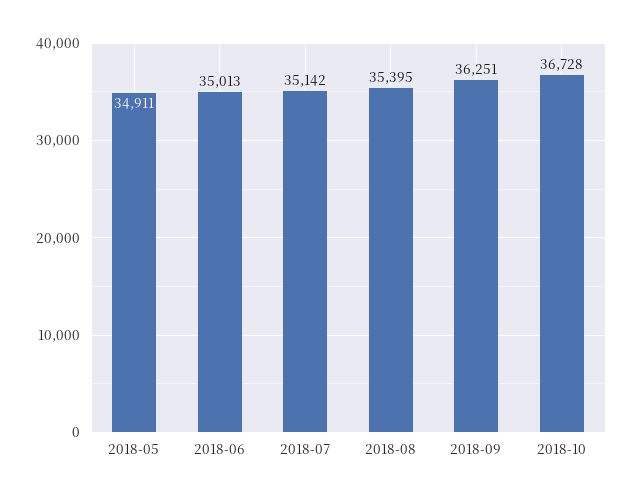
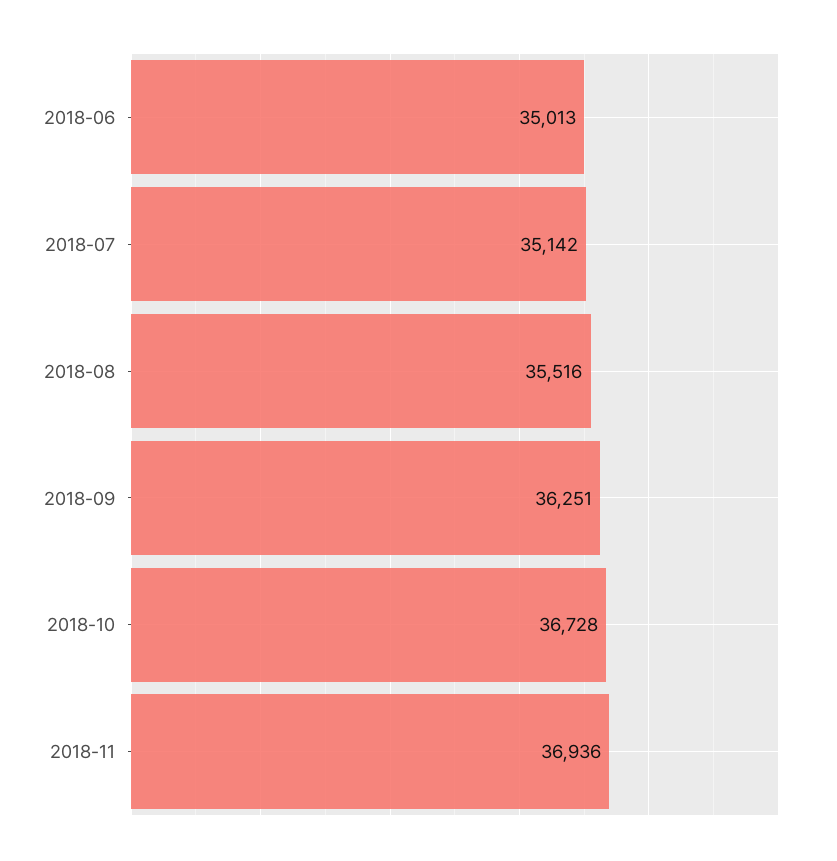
2018-05: 34911 -> none
2018-08: 35395 -> 35516
2018-11: none -> 36936

